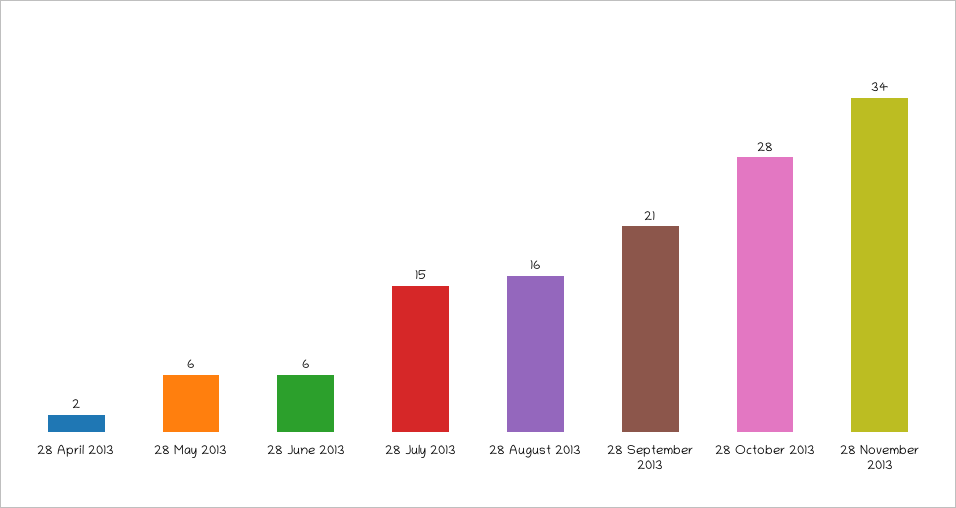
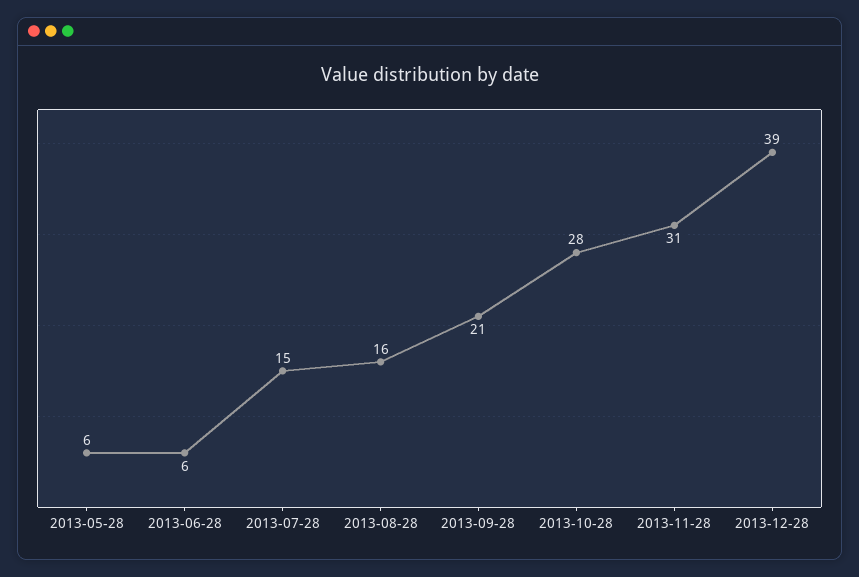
28 April 2013: 2 -> none
28 November 2013: 34 -> 31
2013-12-28: none -> 39

